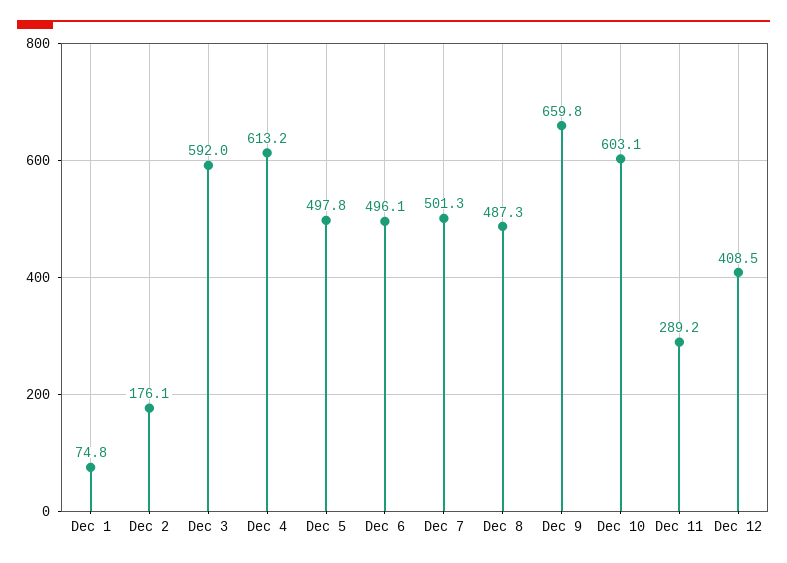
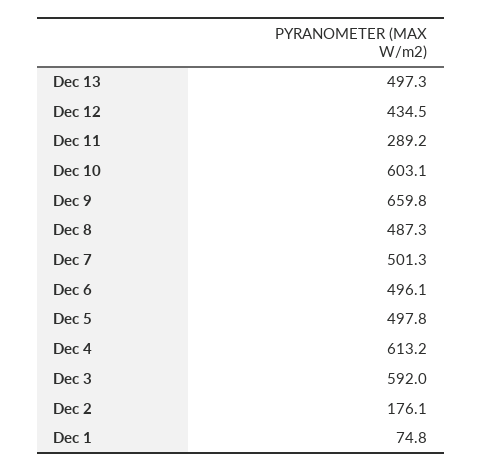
Dec 12: 408.5 -> 434.5
Dec 13: none -> 497.3

